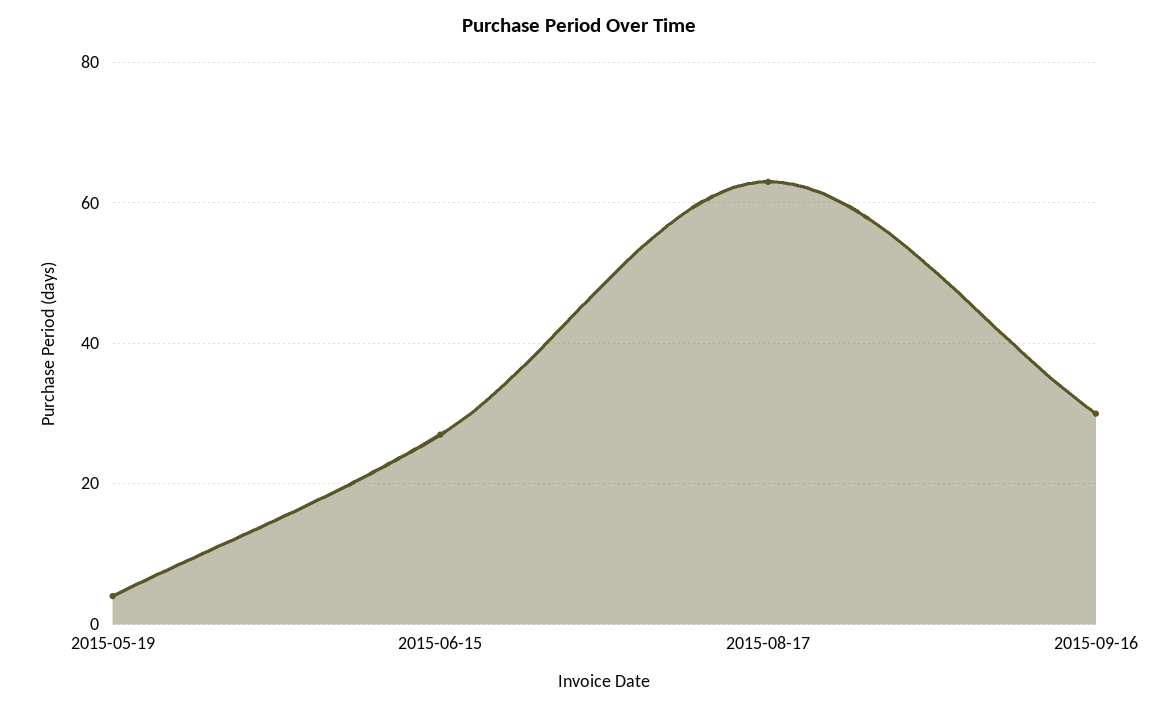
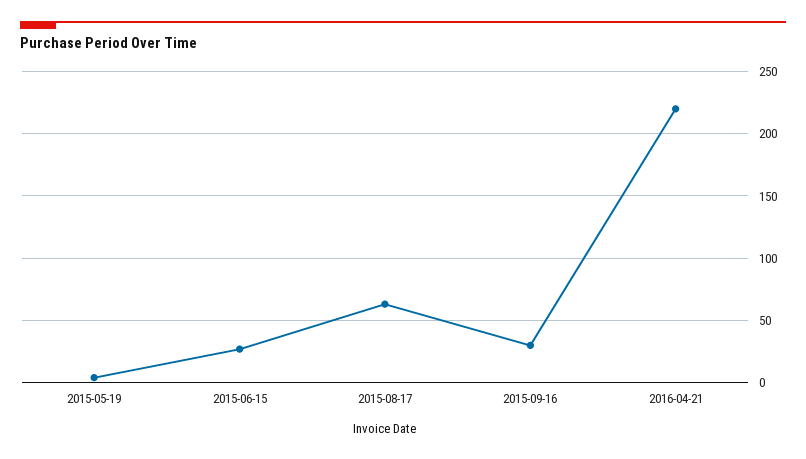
2016-04-21: none -> 220

